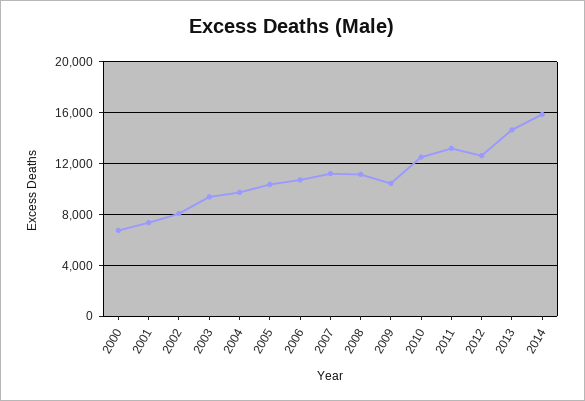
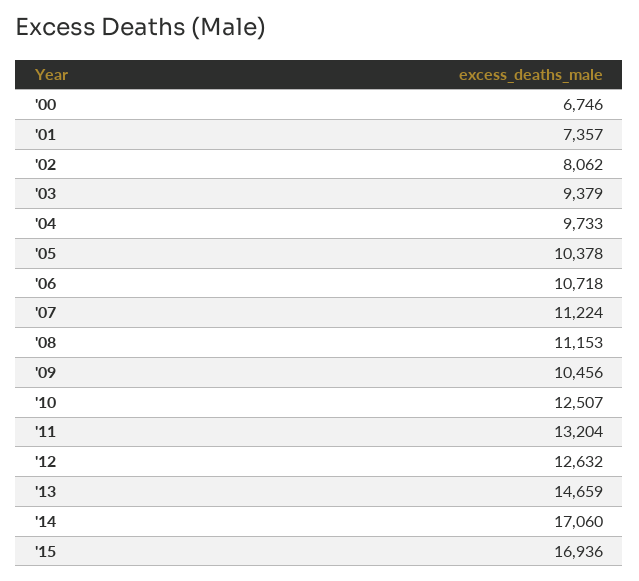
2014: 16000 -> 17060
'15: none -> 16936

